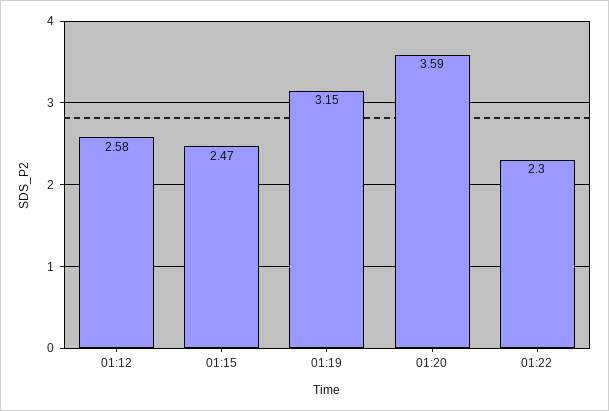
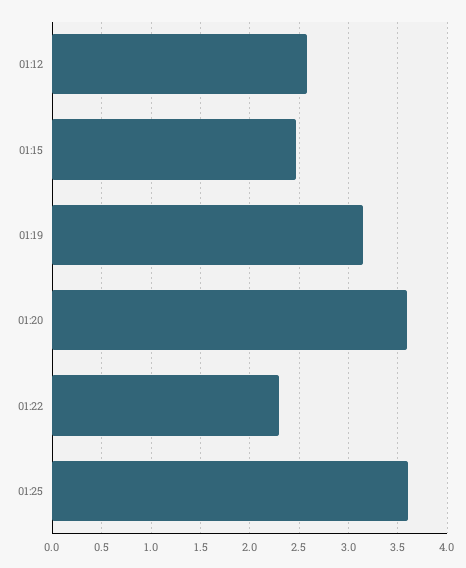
01:25: none -> 3.6

